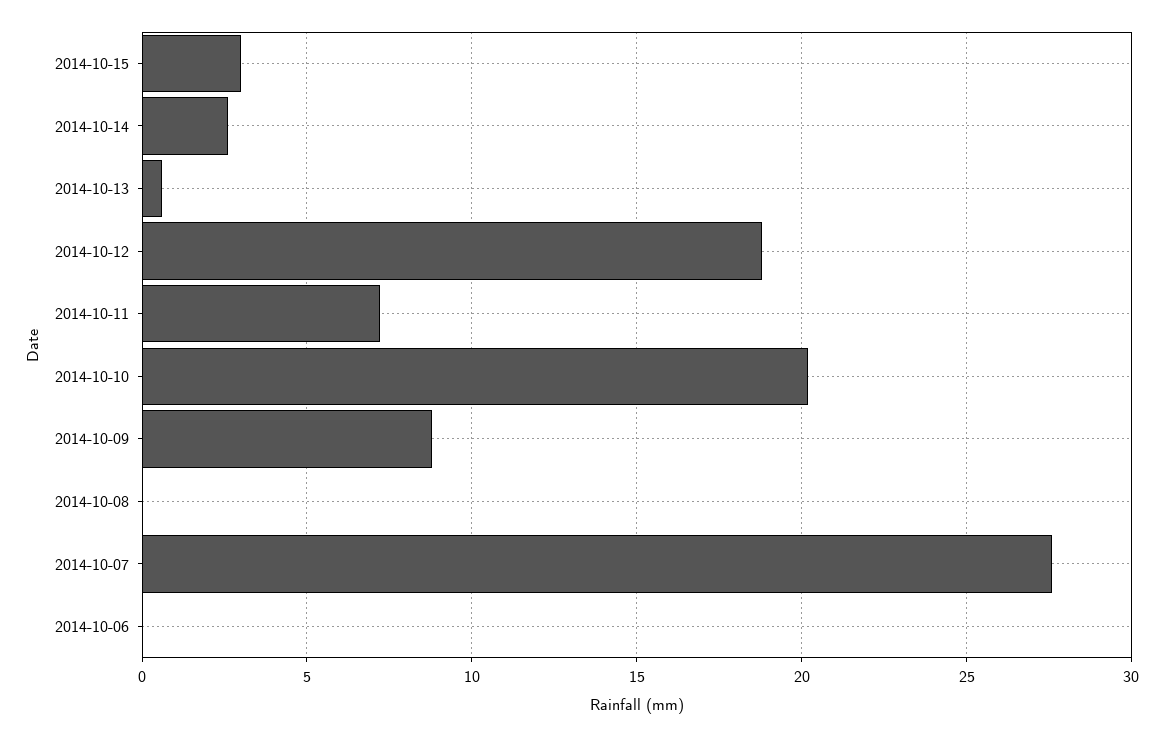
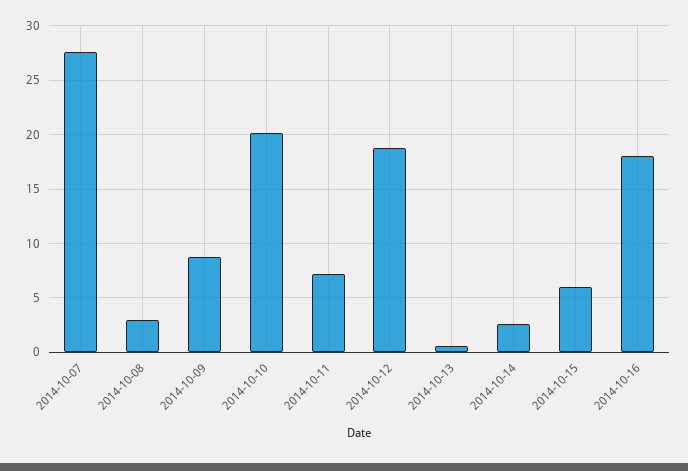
2014-10-15: 3 -> 6
2014-10-08: 0 -> 3
2014-10-06: 0 -> none
2014-10-16: none -> 18

